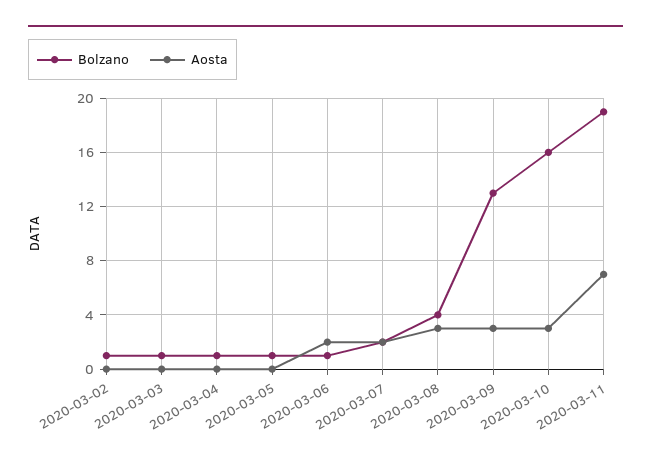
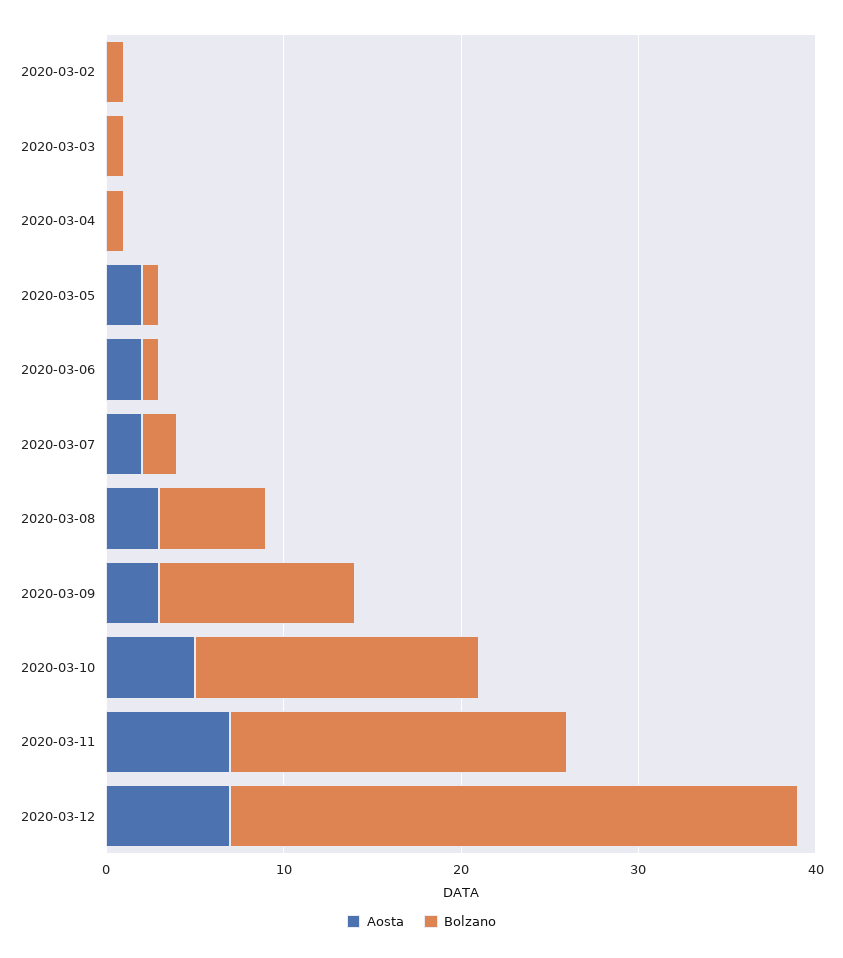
Aosta, 2020-03-05: 0 -> 2
Bolzano, 2020-03-08: 4 -> 6
Bolzano, 2020-03-09: 13 -> 11
Aosta, 2020-03-10: 3 -> 5
Aosta, 2020-03-12: none -> 7
Bolzano, 2020-03-12: none -> 32

